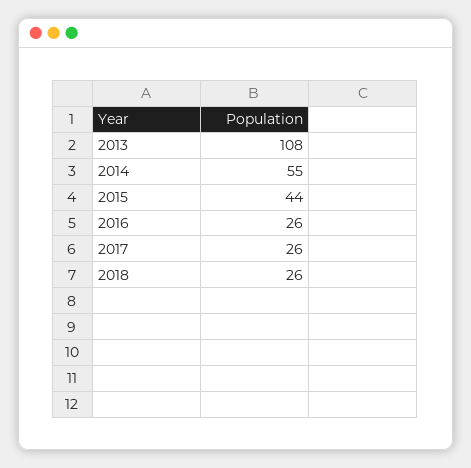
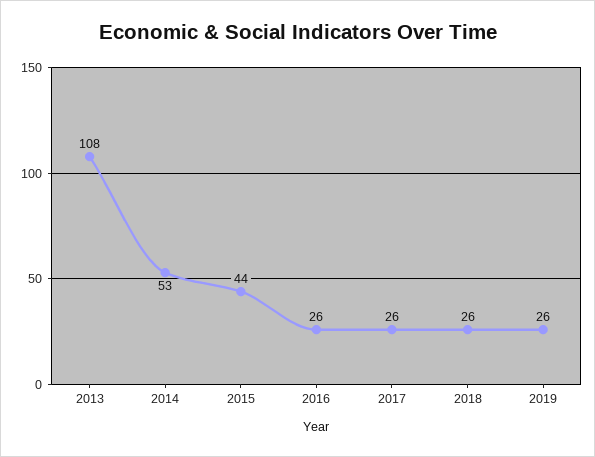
2014: 55 -> 53
2019: none -> 26

